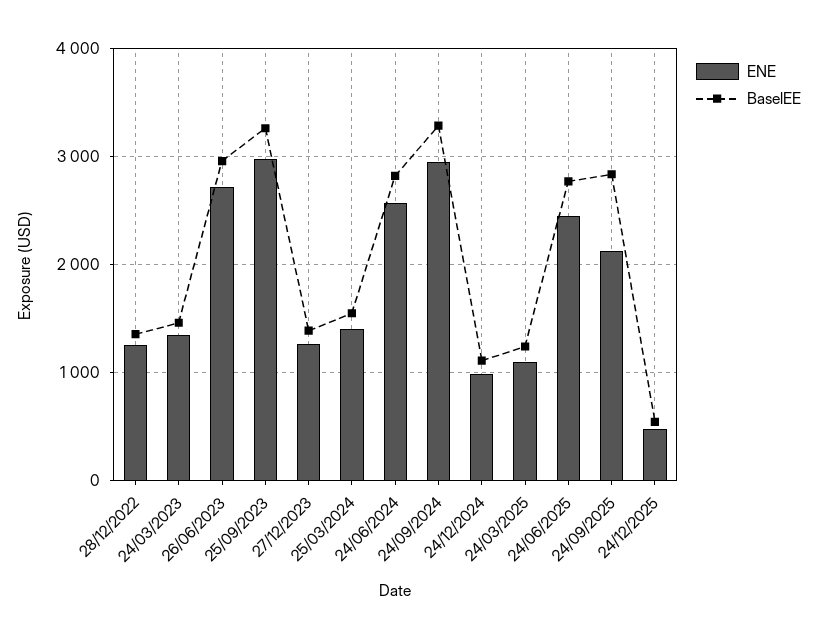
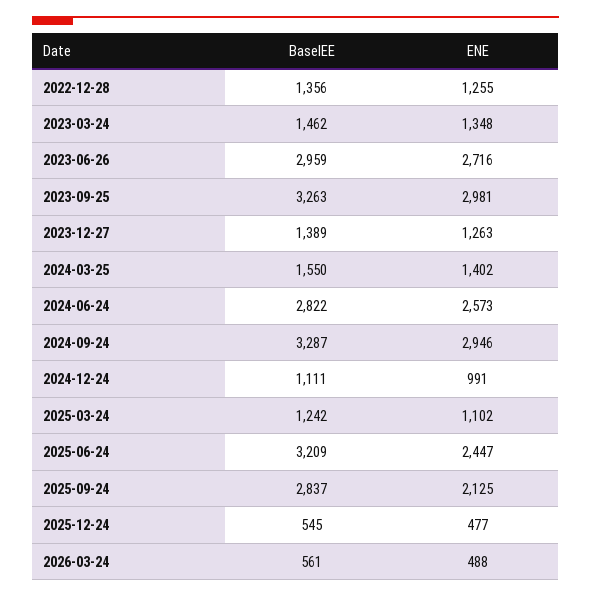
BaselEE, 24/06/2025: 2800 -> 3209
BaselEE, 2026-03-24: none -> 561
ENE, 2026-03-24: none -> 488

